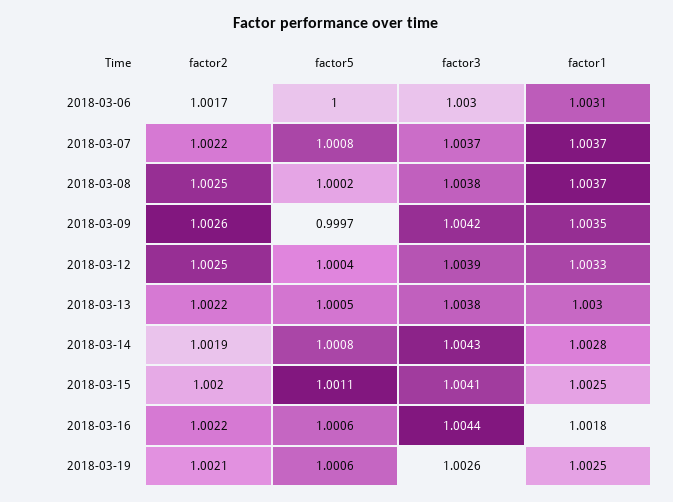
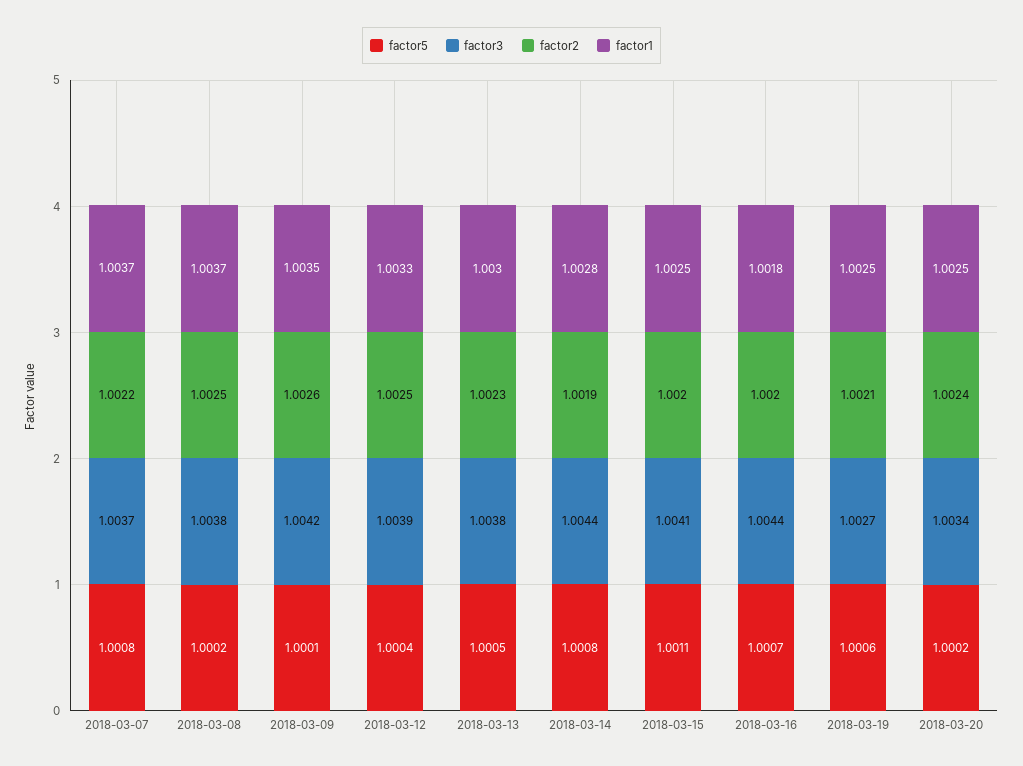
factor2, 2018-03-06: 1.0017 -> none
factor5, 2018-03-06: 1 -> none
factor3, 2018-03-06: 1.003 -> none
factor1, 2018-03-06: 1.0031 -> none
factor5, 2018-03-09: 0.9997 -> 1.0001
factor2, 2018-03-13: 1.0022 -> 1.0023
factor3, 2018-03-14: 1.0043 -> 1.0044
factor2, 2018-03-16: 1.0022 -> 1.002
factor5, 2018-03-16: 1.0006 -> 1.0007
factor3, 2018-03-19: 1.0026 -> 1.0027
factor5, 2018-03-20: none -> 1.0002
factor3, 2018-03-20: none -> 1.0034
factor2, 2018-03-20: none -> 1.0024
factor1, 2018-03-20: none -> 1.0025

